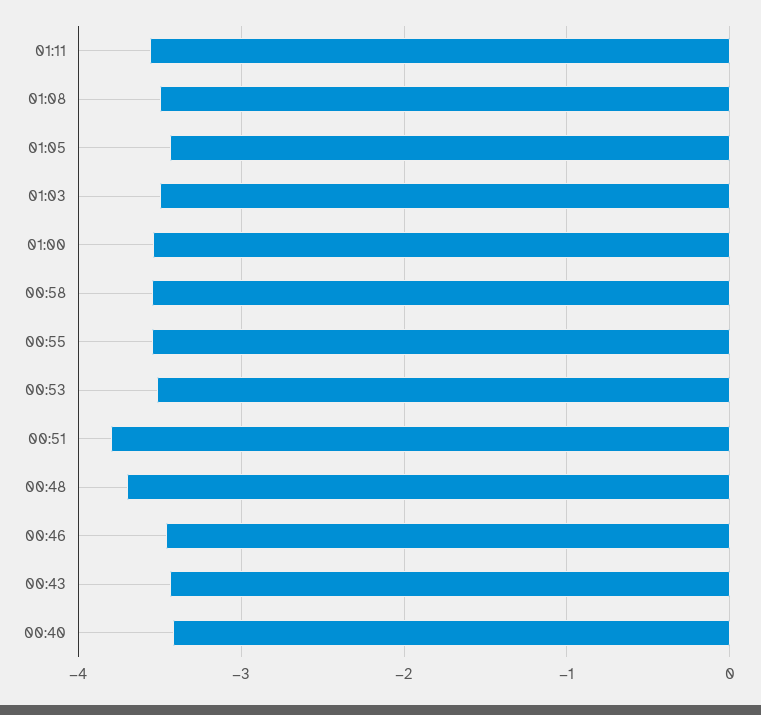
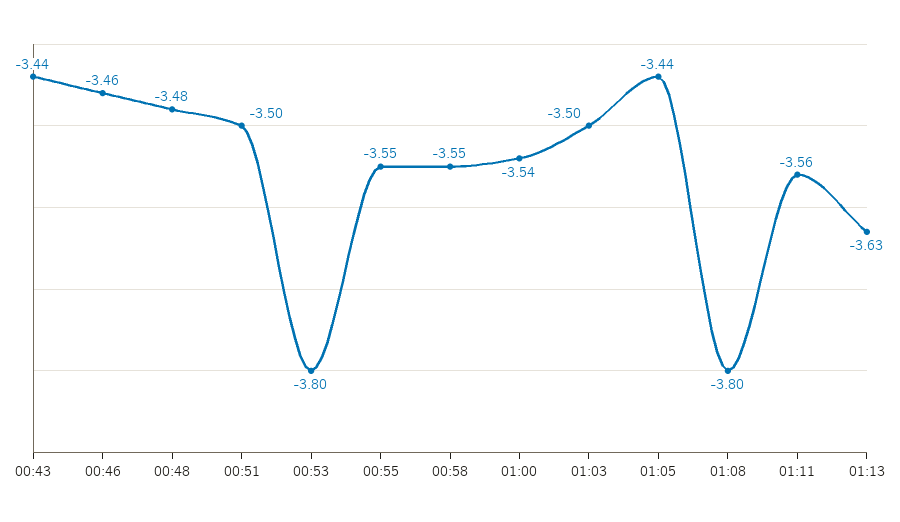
01:08: -3.5 -> -3.8
00:53: -3.5 -> -3.8
00:51: -3.8 -> -3.5
00:48: -3.7 -> -3.48
00:40: -3.4 -> none
01:13: none -> -3.63

